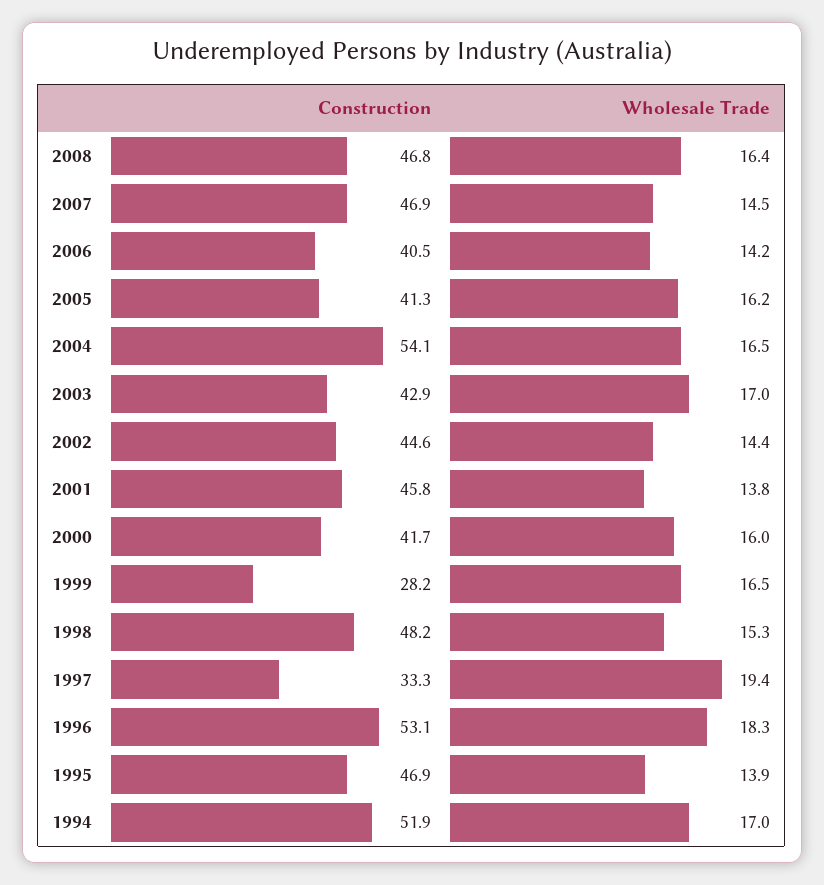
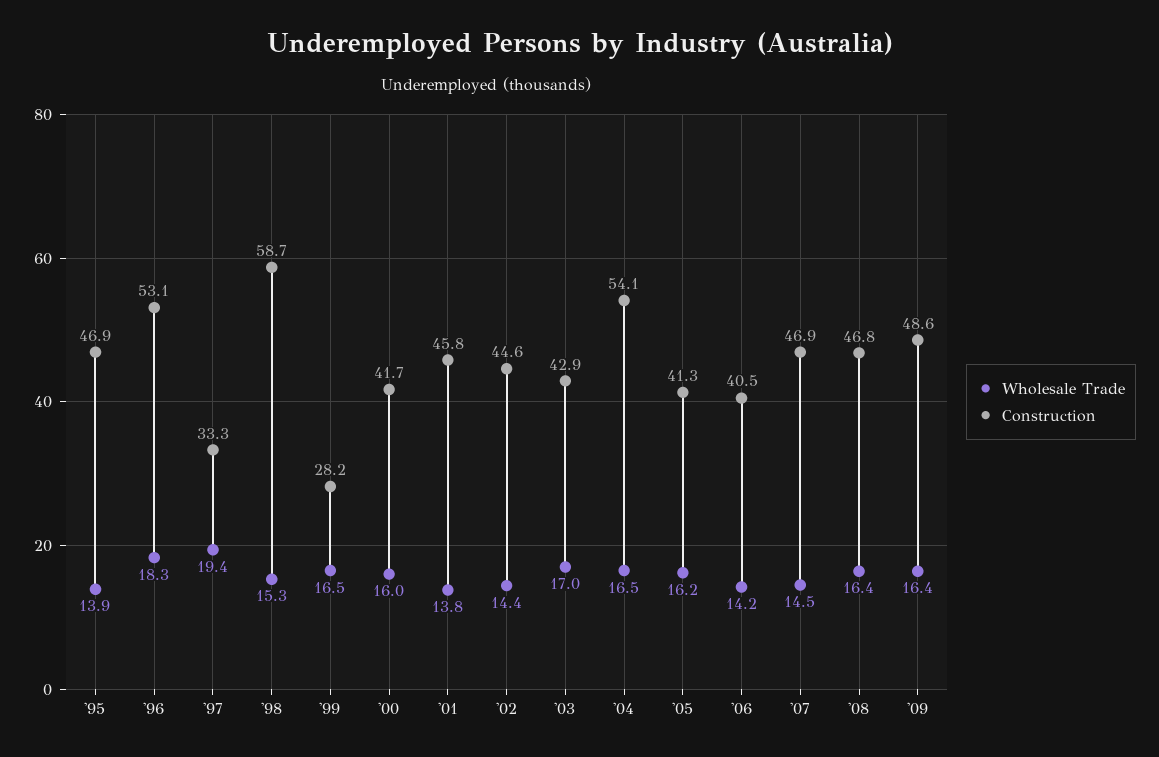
Construction, 1998: 48.2 -> 58.7
Construction, 1994: 51.9 -> none
Wholesale Trade, 1994: 17 -> none
Wholesale Trade, '09: none -> 16.4
Construction, '09: none -> 48.6

